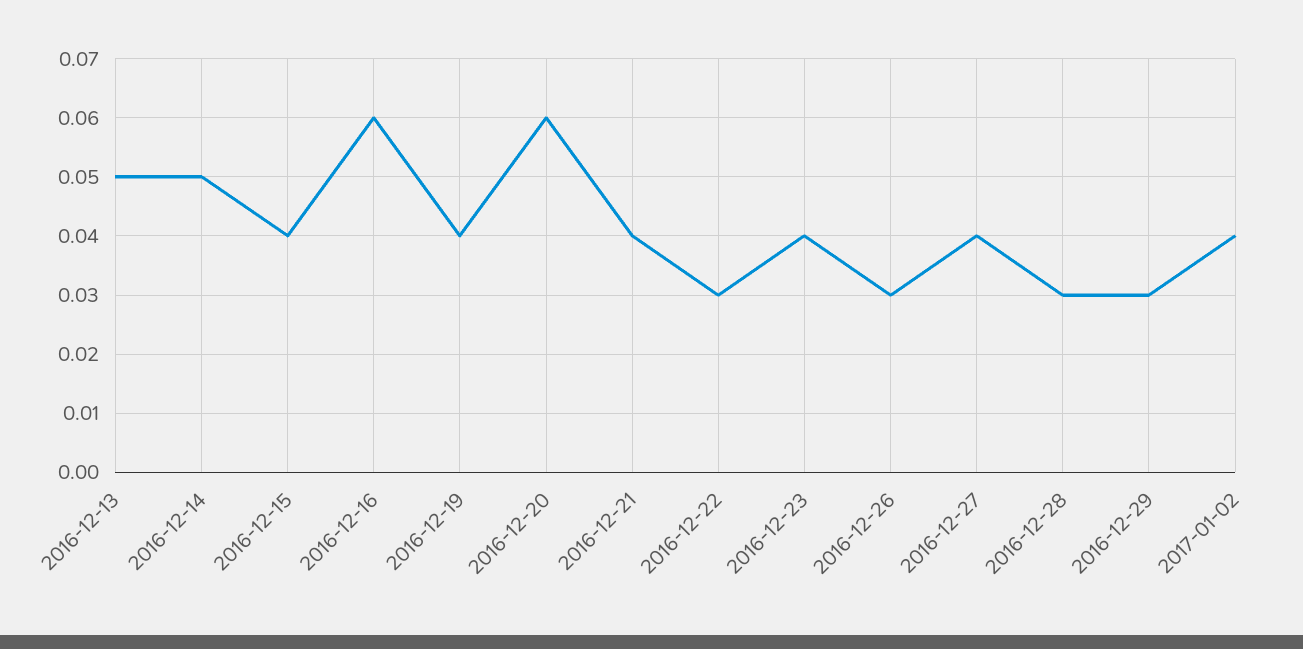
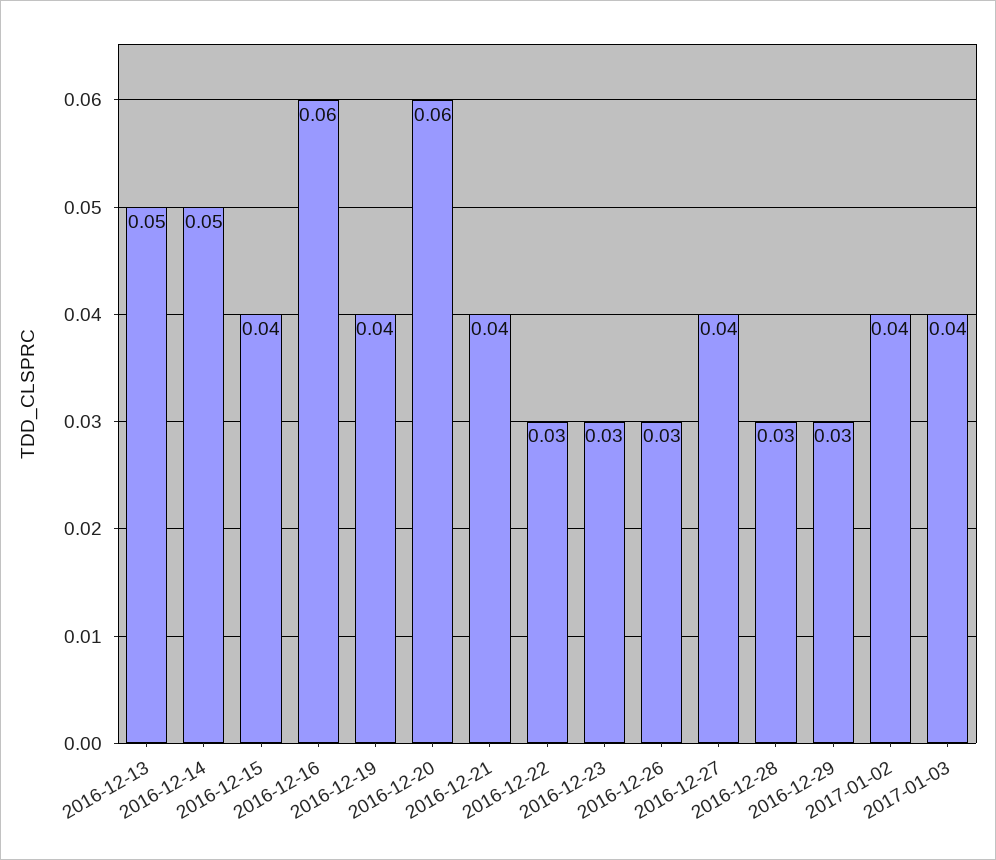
2016-12-23: 0.04 -> 0.03
2017-01-03: none -> 0.04

